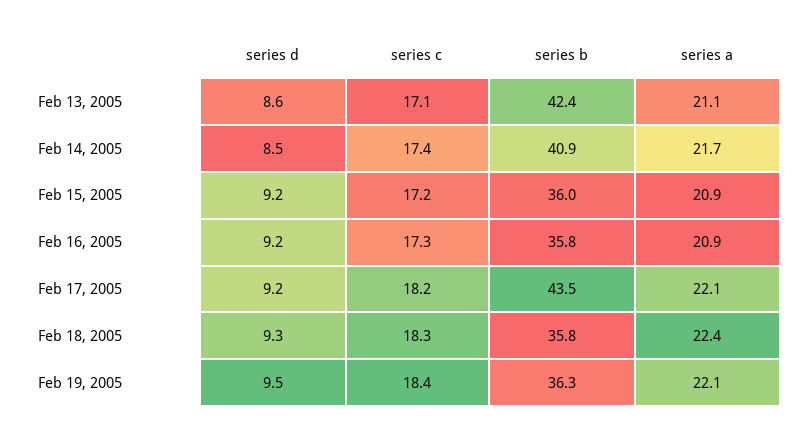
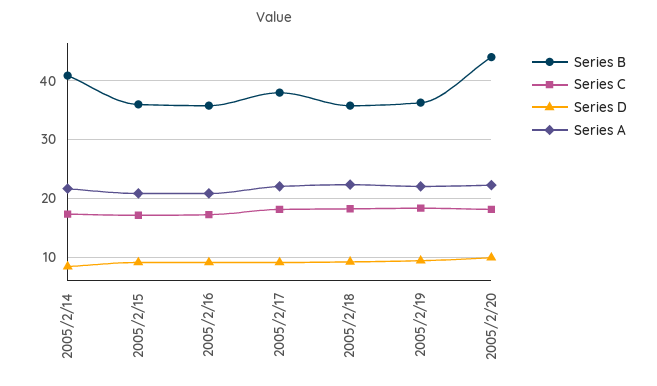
series d, Feb 13, 2005: 8.6 -> none
series c, Feb 13, 2005: 17.1 -> none
series b, Feb 13, 2005: 42.4 -> none
series a, Feb 13, 2005: 21.1 -> none
series b, Feb 17, 2005: 43.5 -> 38
series b, 2005/2/20: none -> 44
series c, 2005/2/20: none -> 18
series d, 2005/2/20: none -> 10
series a, 2005/2/20: none -> 22

